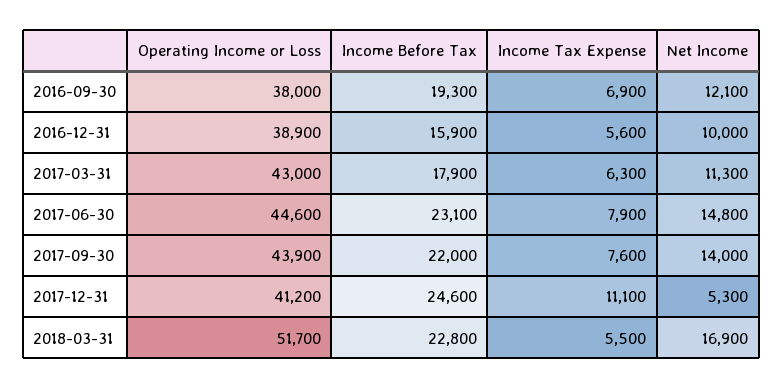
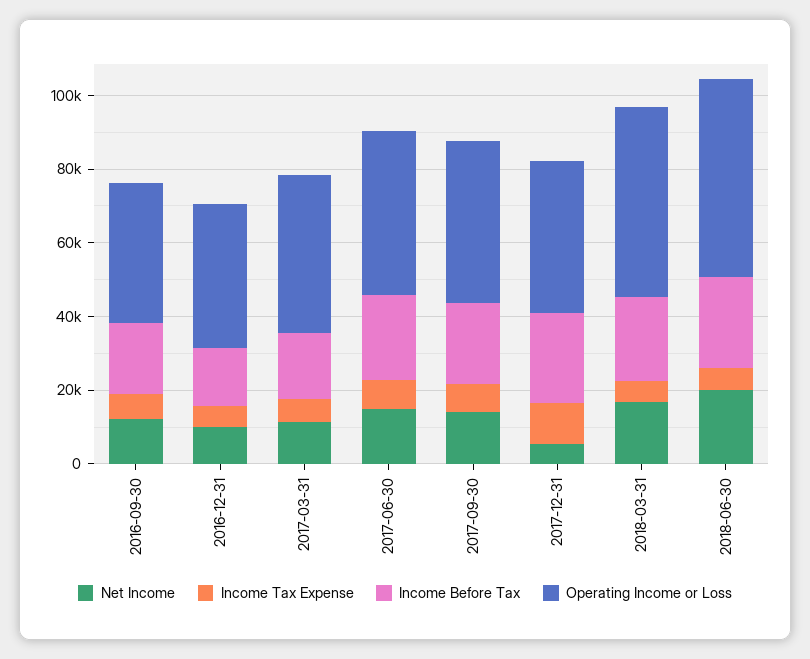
Net Income, 2018-06-30: none -> 20000
Income Tax Expense, 2018-06-30: none -> 5000
Income Before Tax, 2018-06-30: none -> 25000
Operating Income or Loss, 2018-06-30: none -> 55000

